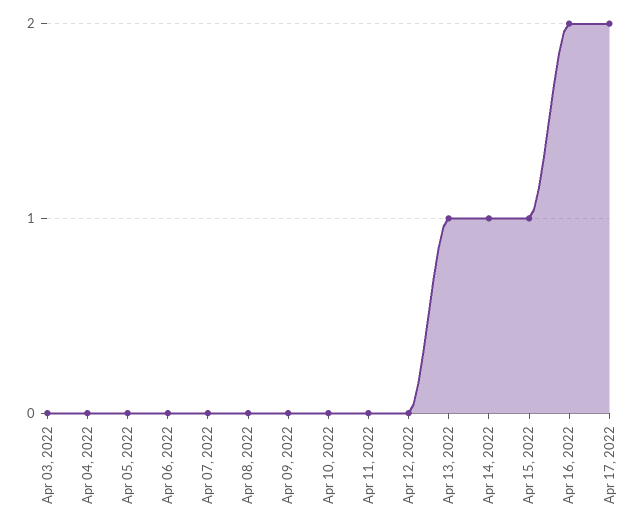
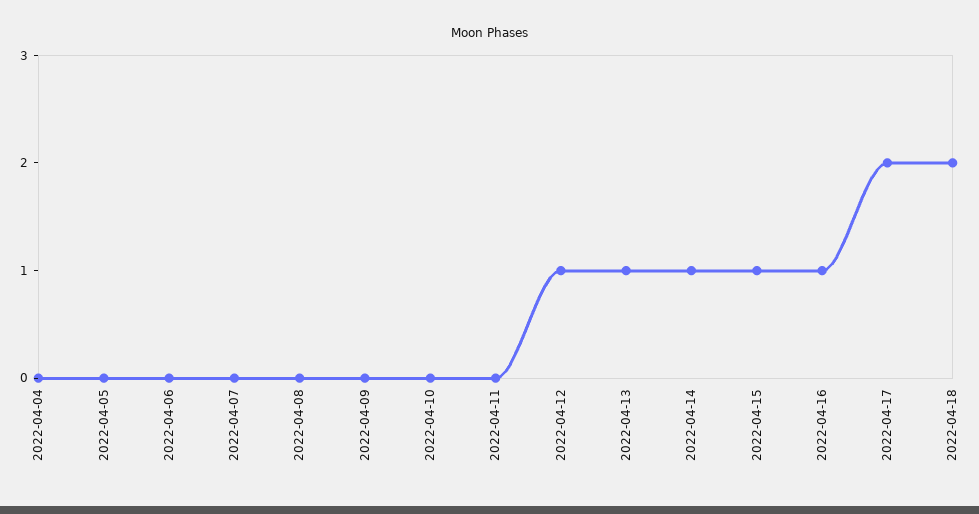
Apr 03, 2022: 0 -> none
Apr 12, 2022: 0 -> 1
Apr 16, 2022: 2 -> 1
2022-04-18: none -> 2

